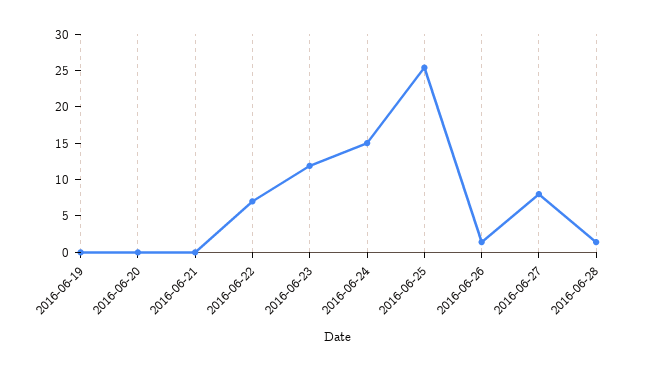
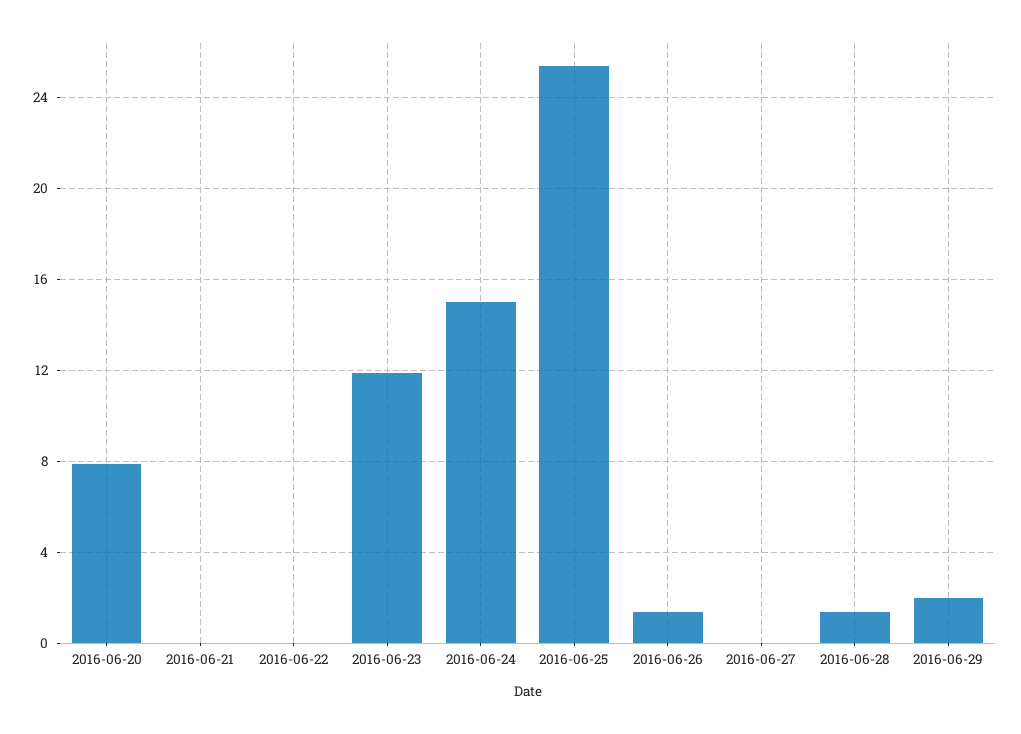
2016-06-19: 0 -> none
2016-06-20: 0 -> 8
2016-06-22: 7.5 -> 0
2016-06-27: 7.5 -> 0
2016-06-29: none -> 2

